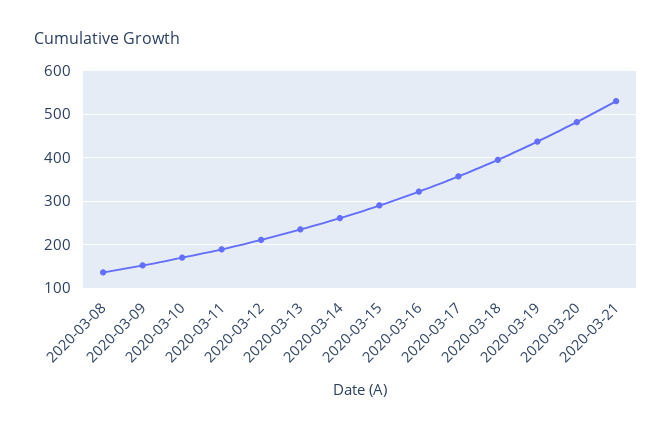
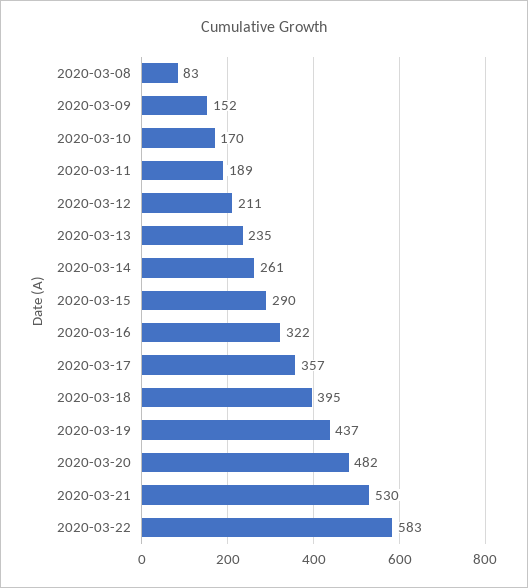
2020-03-08: 140 -> 83
2020-03-22: none -> 583

